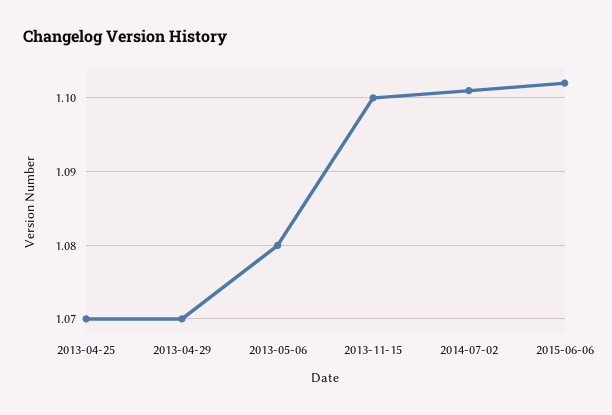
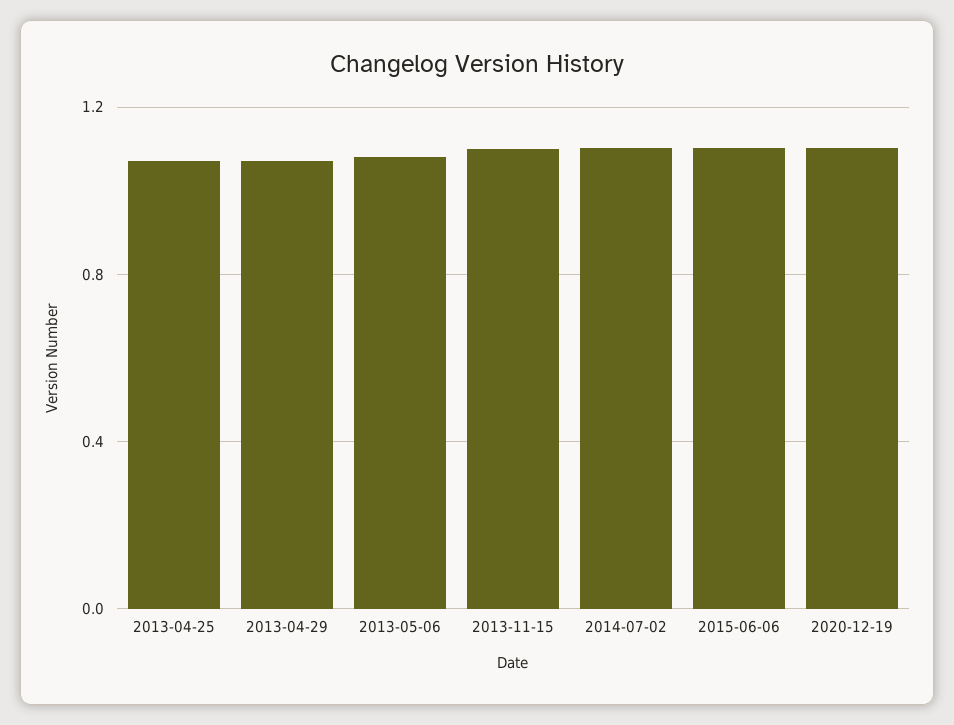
2020-12-19: none -> 1.1

